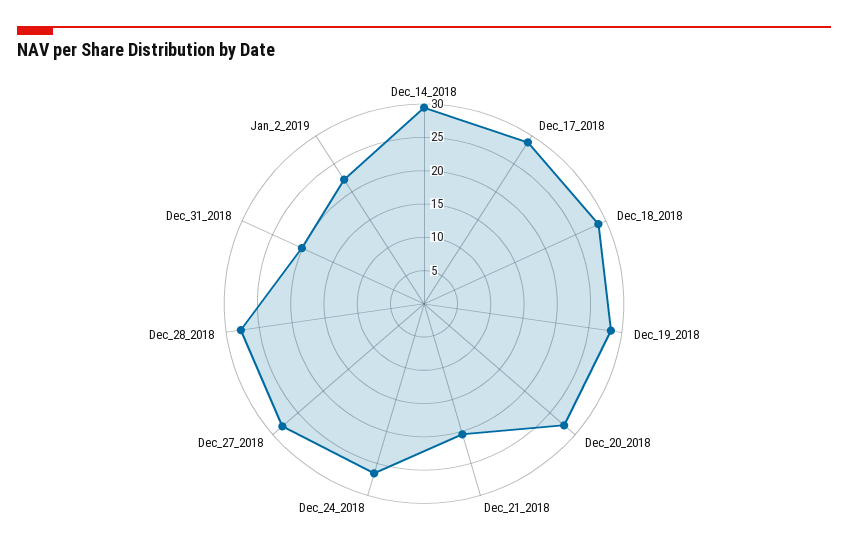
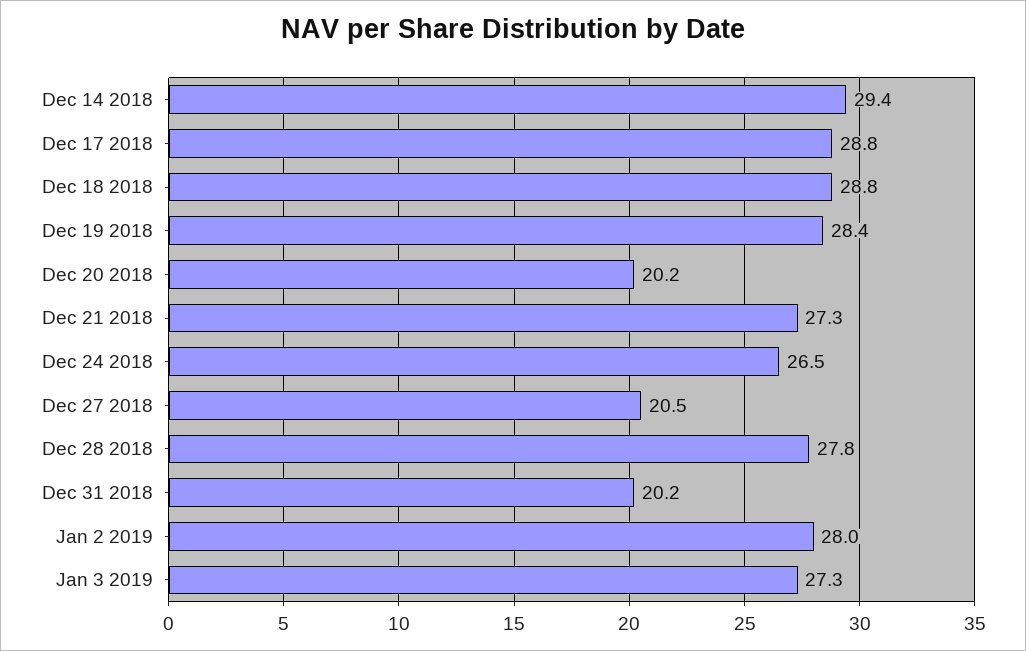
Dec_20_2018: 27.5 -> 20.2
Dec_21_2018: 20 -> 27.3
Dec_27_2018: 27.5 -> 20.5
Jan_2_2019: 22.5 -> 28
Jan 3 2019: none -> 27.3

